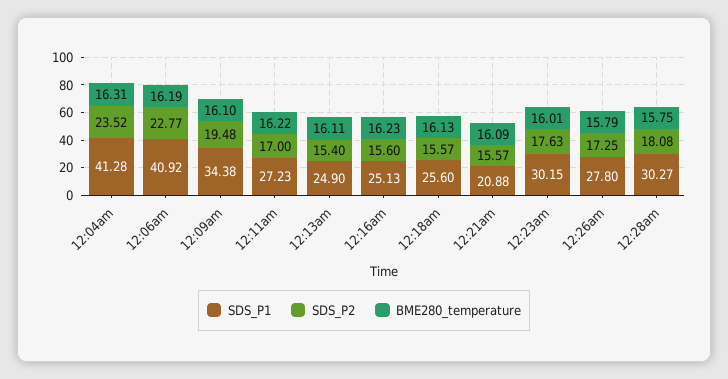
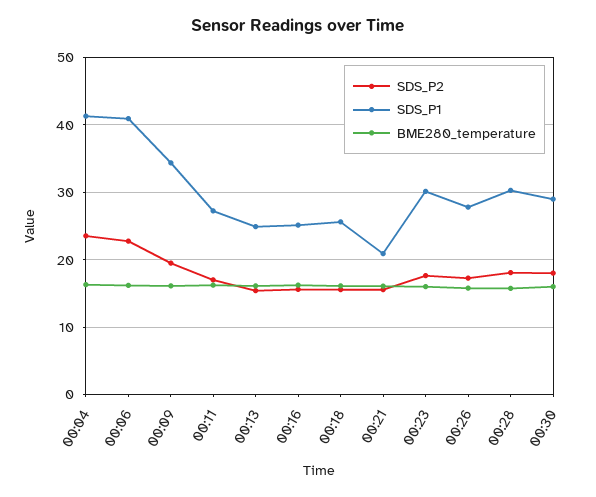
SDS_P2, 00:30: none -> 18
SDS_P1, 00:30: none -> 29
BME280_temperature, 00:30: none -> 16

